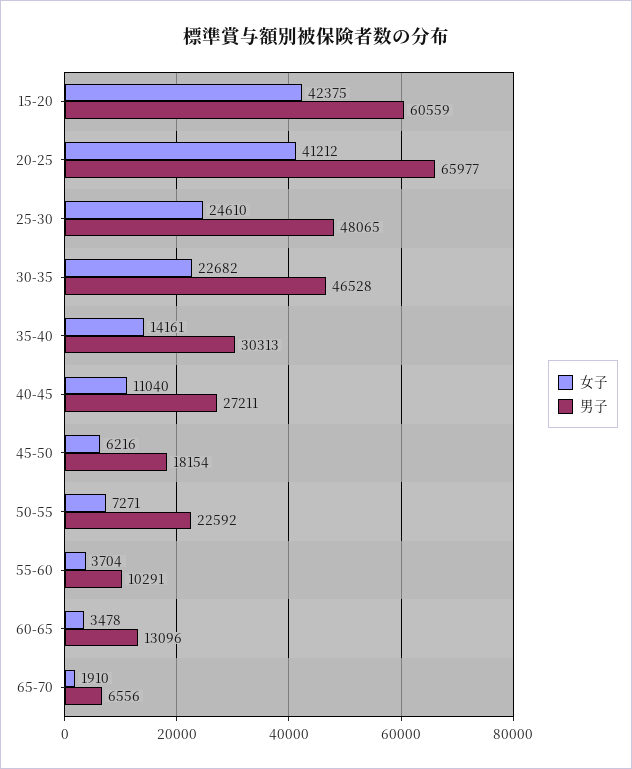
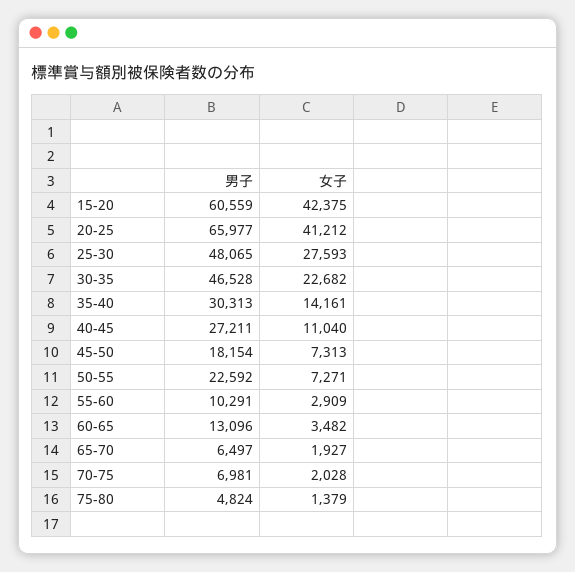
女子, 25-30: 24610 -> 27593
女子, 45-50: 6216 -> 7313
女子, 55-60: 3704 -> 2909
女子, 60-65: 3478 -> 3482
女子, 65-70: 1910 -> 1927
男子, 65-70: 6556 -> 6497
男子, 70-75: none -> 6981
女子, 70-75: none -> 2028
男子, 75-80: none -> 4824
女子, 75-80: none -> 1379

